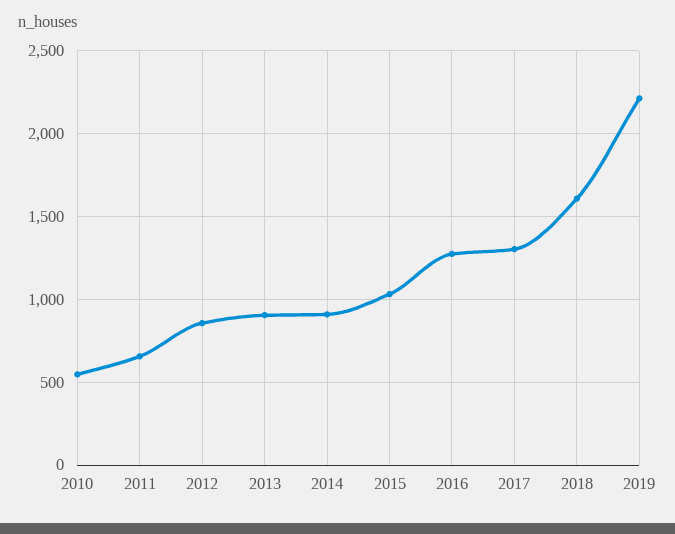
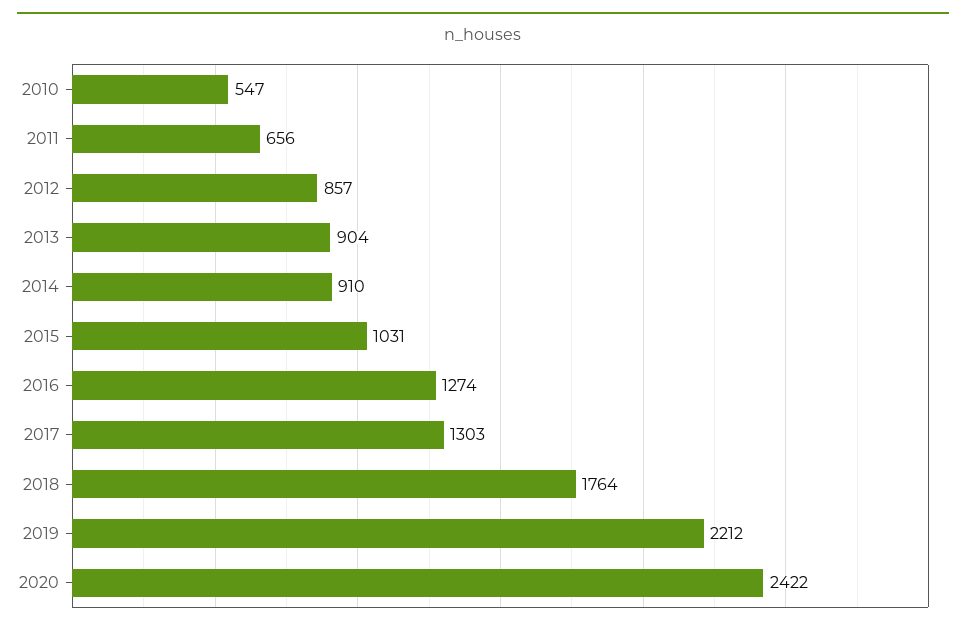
2018: 1600 -> 1764
2020: none -> 2422

